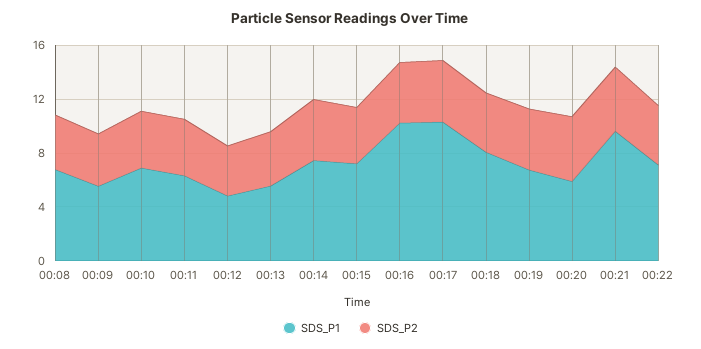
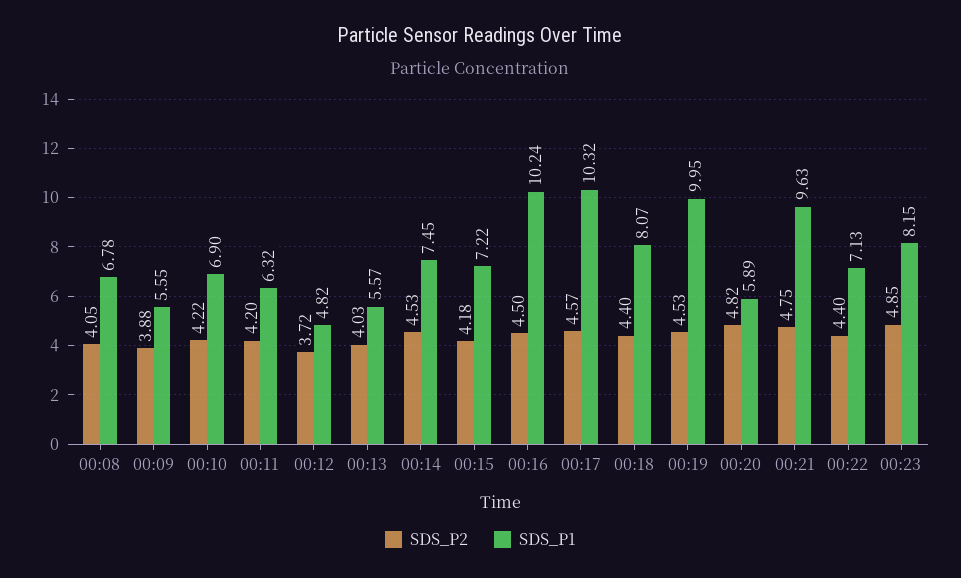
SDS_P1, 00:19: 7 -> 9.95
SDS_P2, 00:23: none -> 4.85
SDS_P1, 00:23: none -> 8.15

